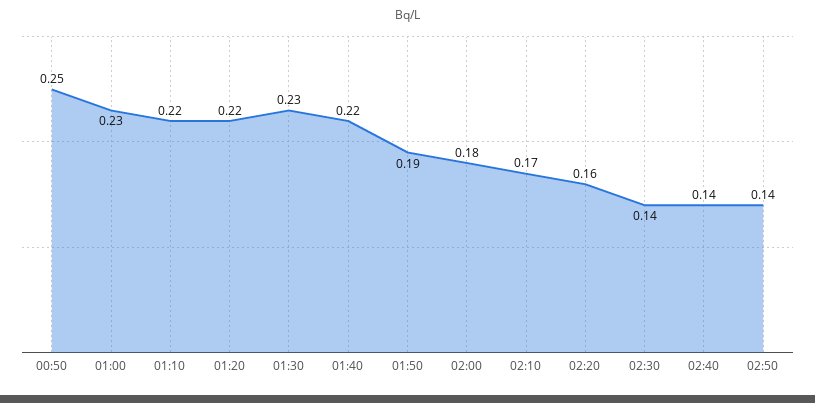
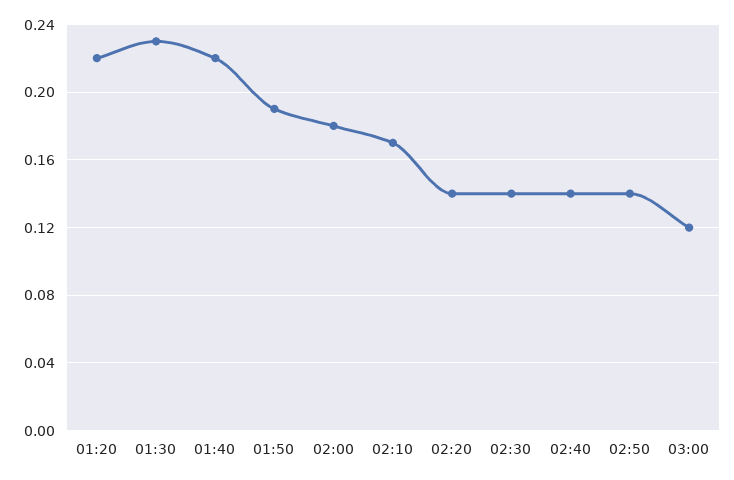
00:50: 0.25 -> none
01:00: 0.23 -> none
01:10: 0.22 -> none
02:20: 0.16 -> 0.14
03:00: none -> 0.12

